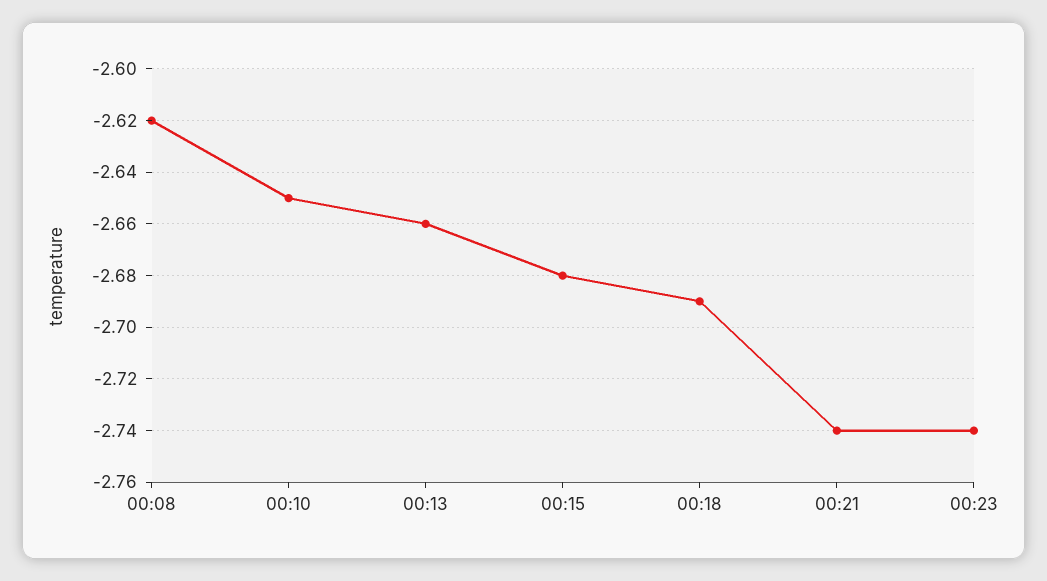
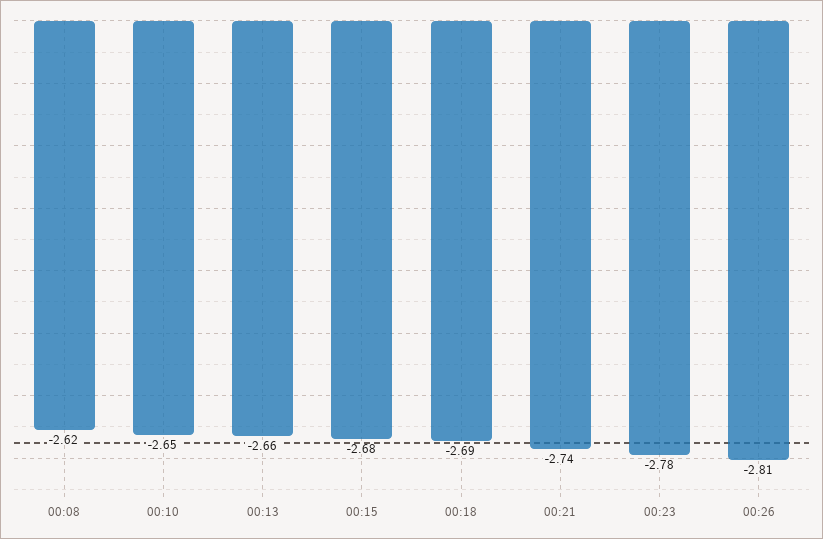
00:23: -2.74 -> -2.78
00:26: none -> -2.81

